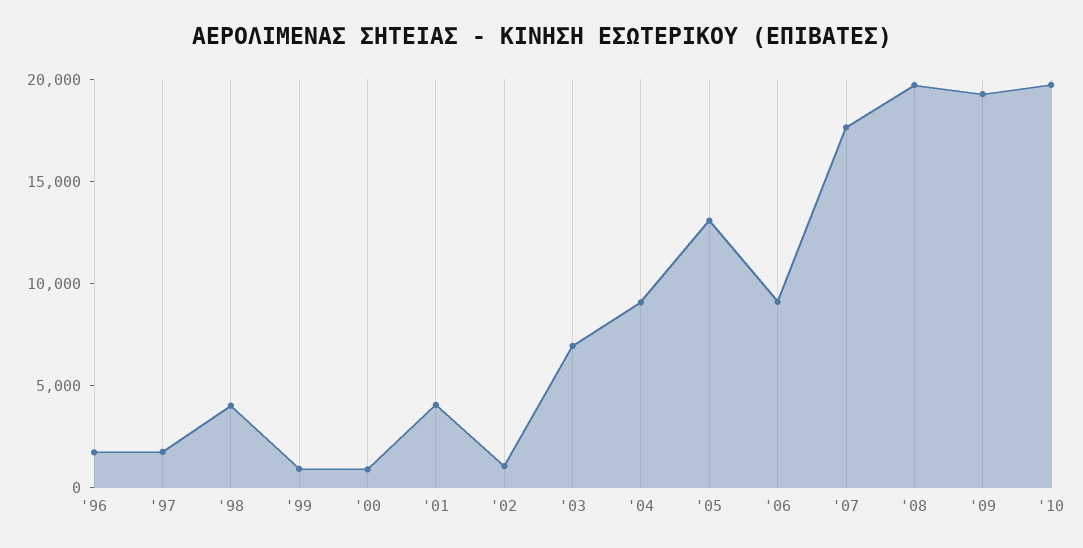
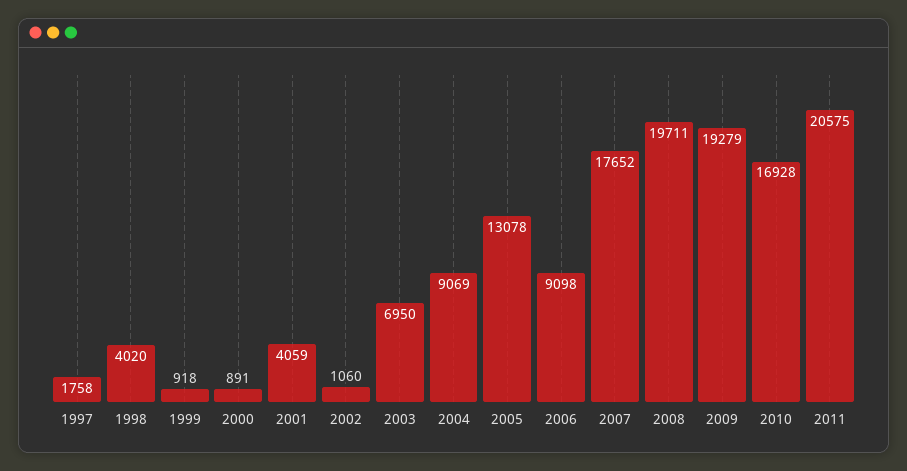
'96: 2000 -> none
'10: 20000 -> 16928
2011: none -> 20575

